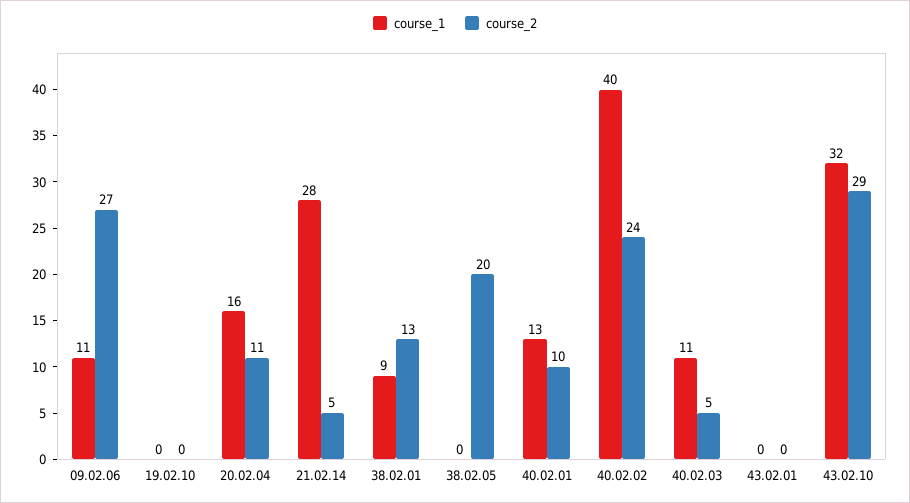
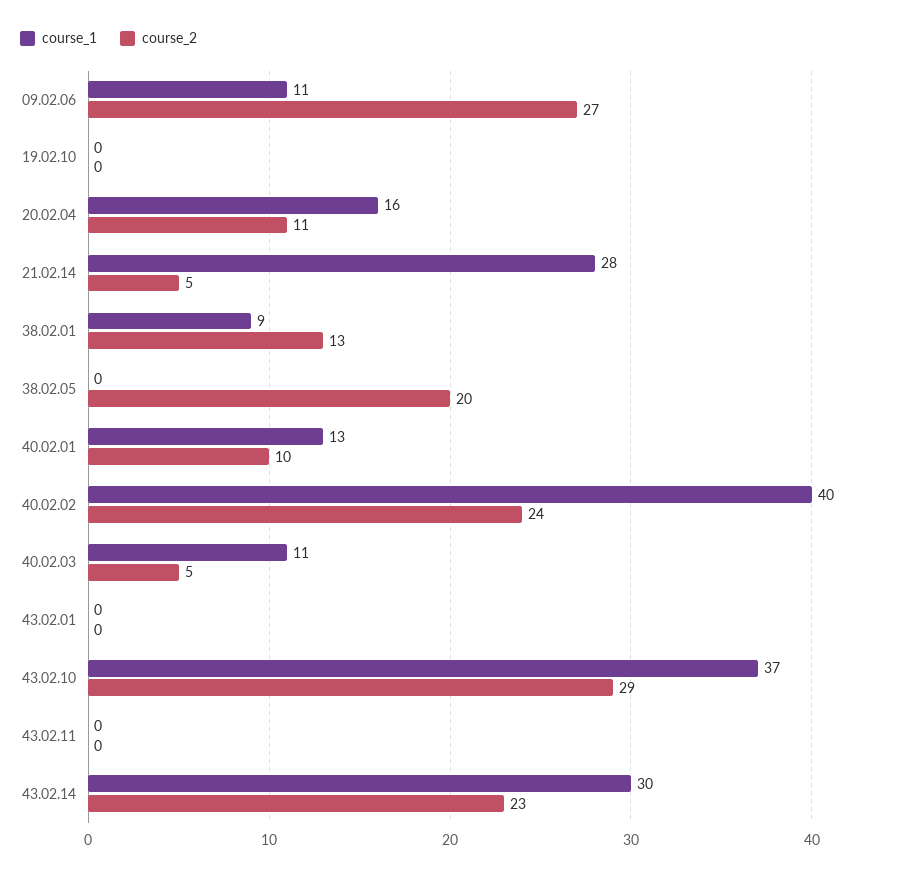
course_1, 43.02.10: 32 -> 37
course_1, 43.02.11: none -> 0
course_2, 43.02.11: none -> 0
course_1, 43.02.14: none -> 30
course_2, 43.02.14: none -> 23

